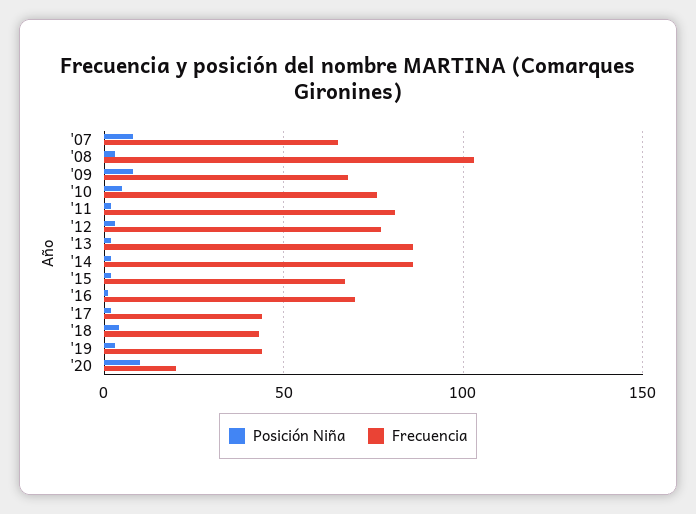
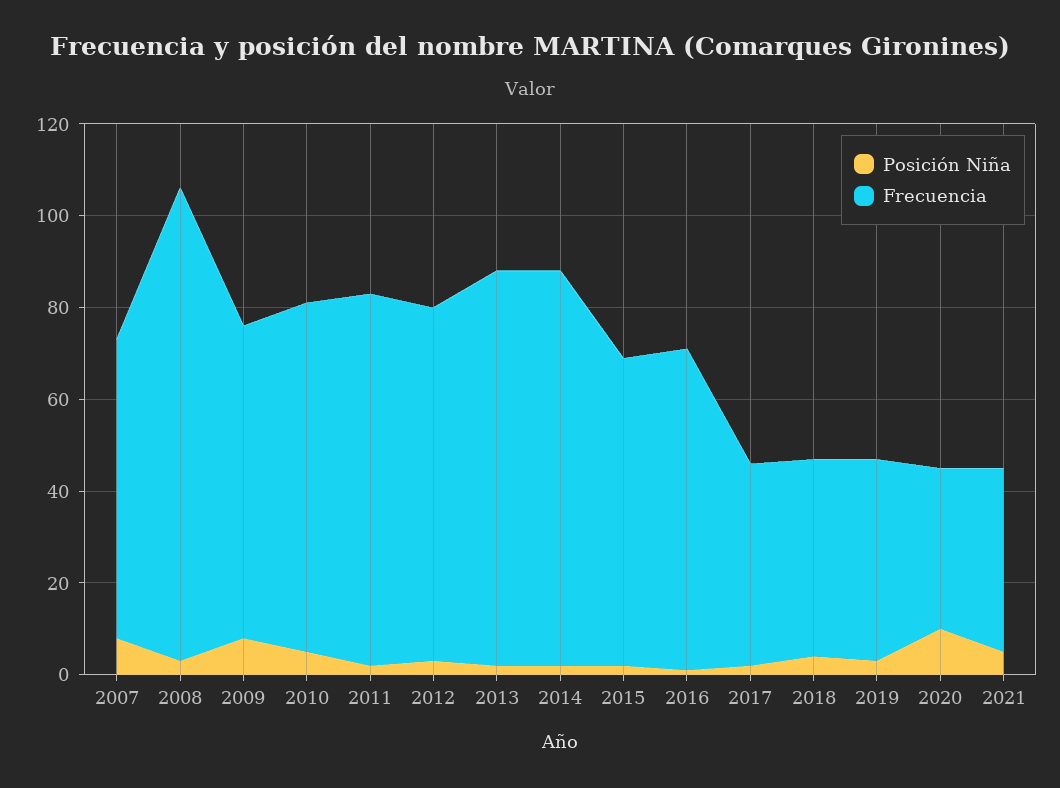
Frecuencia, '20: 20 -> 35
Posición Niña, 2021: none -> 5
Frecuencia, 2021: none -> 40

